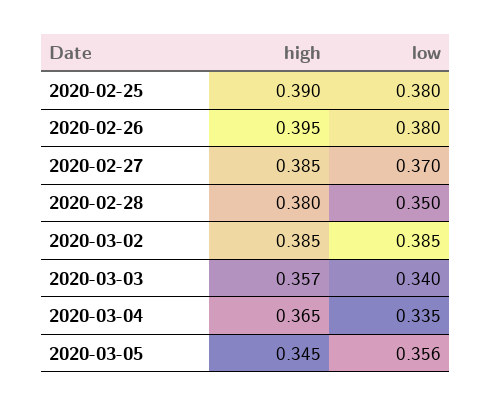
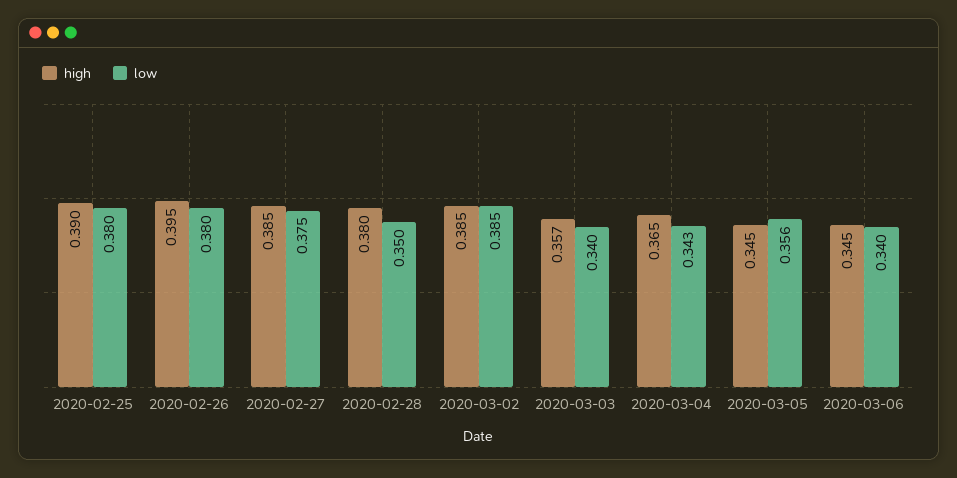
low, 2020-02-27: 0.37 -> 0.375
low, 2020-03-04: 0.335 -> 0.343
high, 2020-03-06: none -> 0.345
low, 2020-03-06: none -> 0.34

